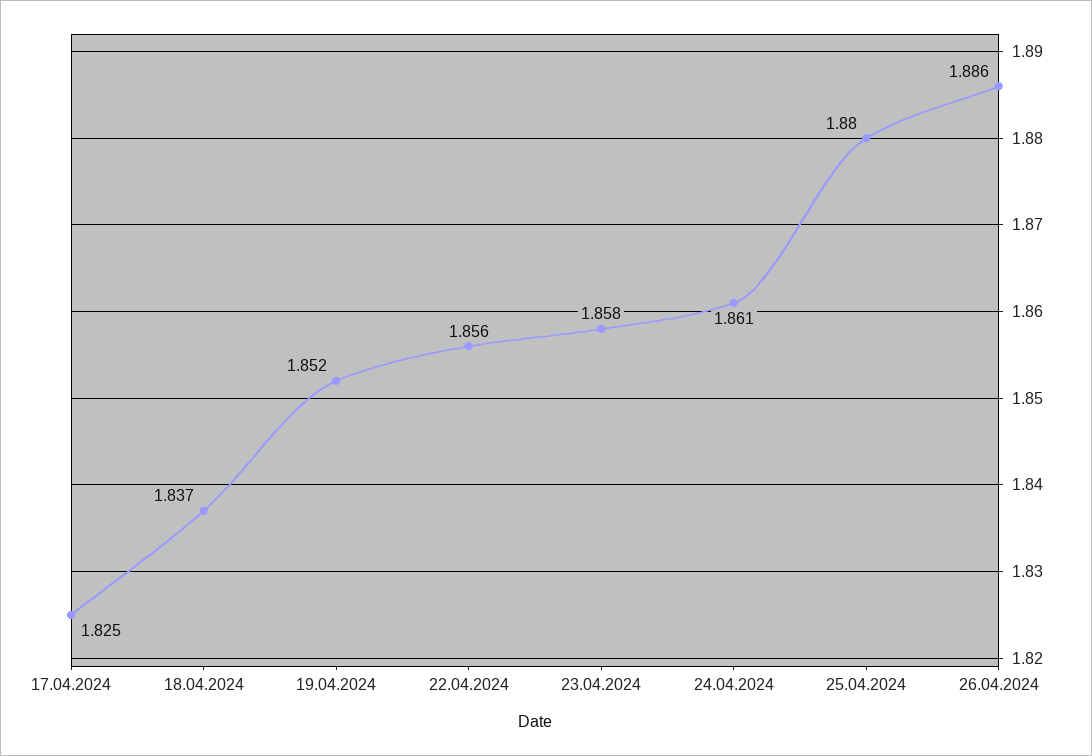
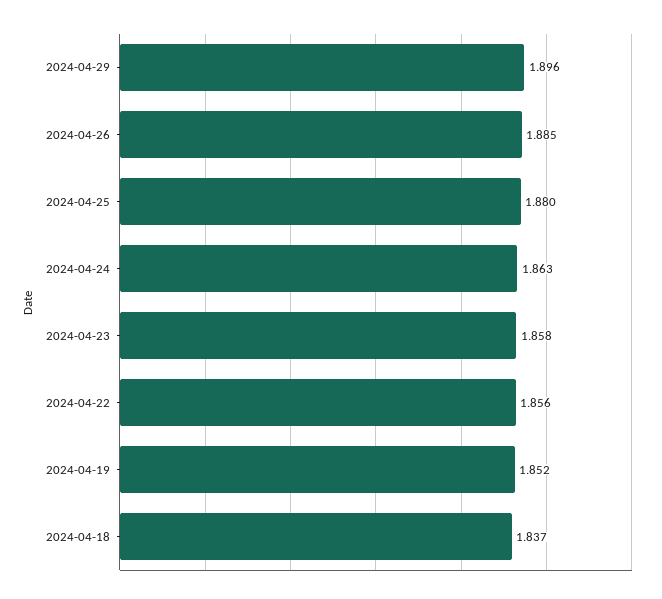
17.04.2024: 1.825 -> none
24.04.2024: 1.861 -> 1.863
26.04.2024: 1.886 -> 1.885
2024-04-29: none -> 1.896

